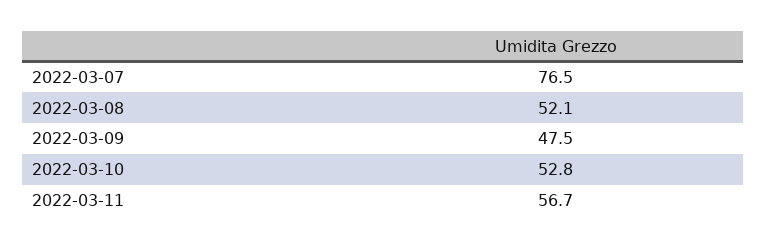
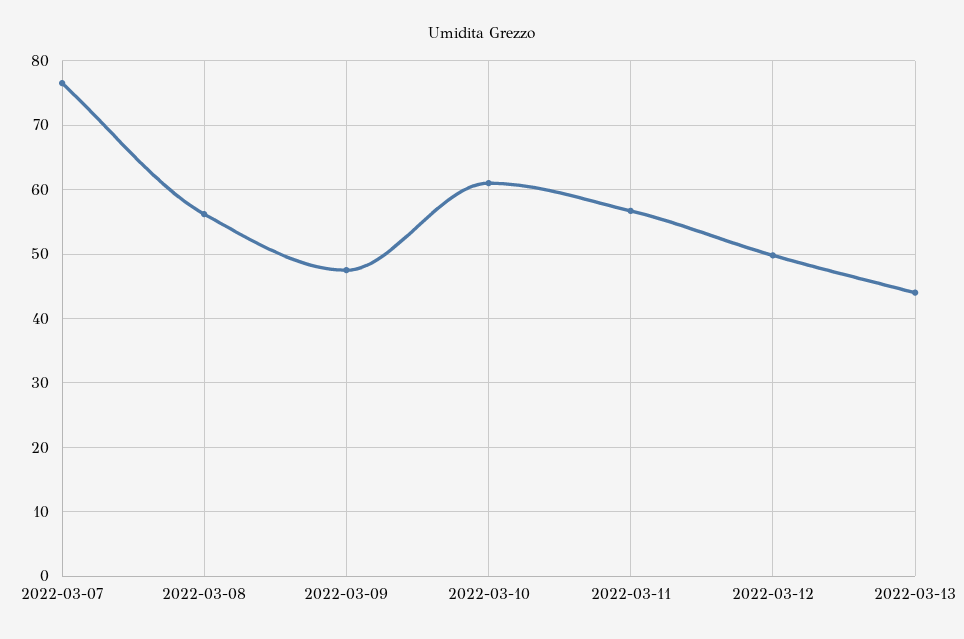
2022-03-08: 52.1 -> 56
2022-03-10: 52.8 -> 61
2022-03-12: none -> 50
2022-03-13: none -> 44

